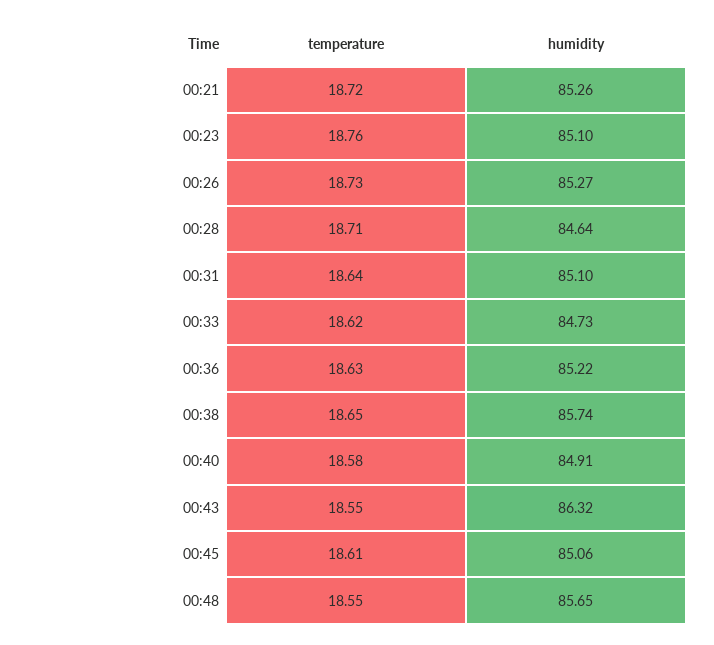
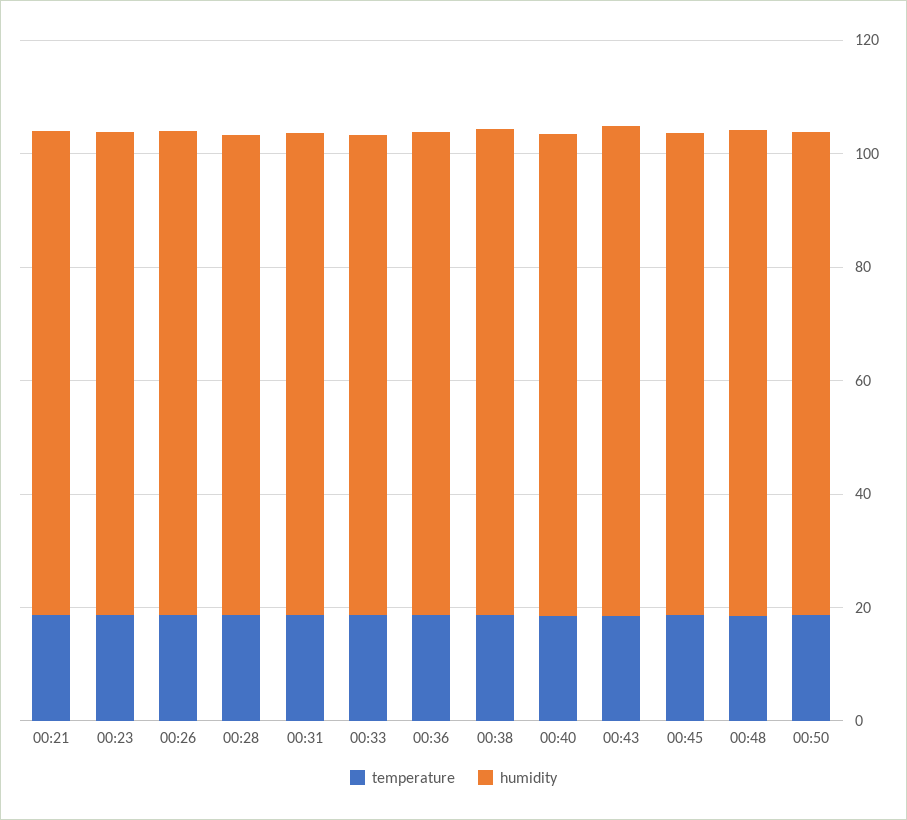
temperature, 00:50: none -> 20
humidity, 00:50: none -> 85

